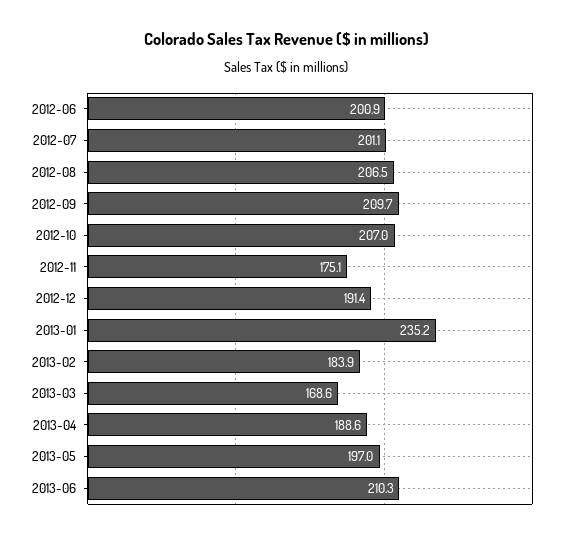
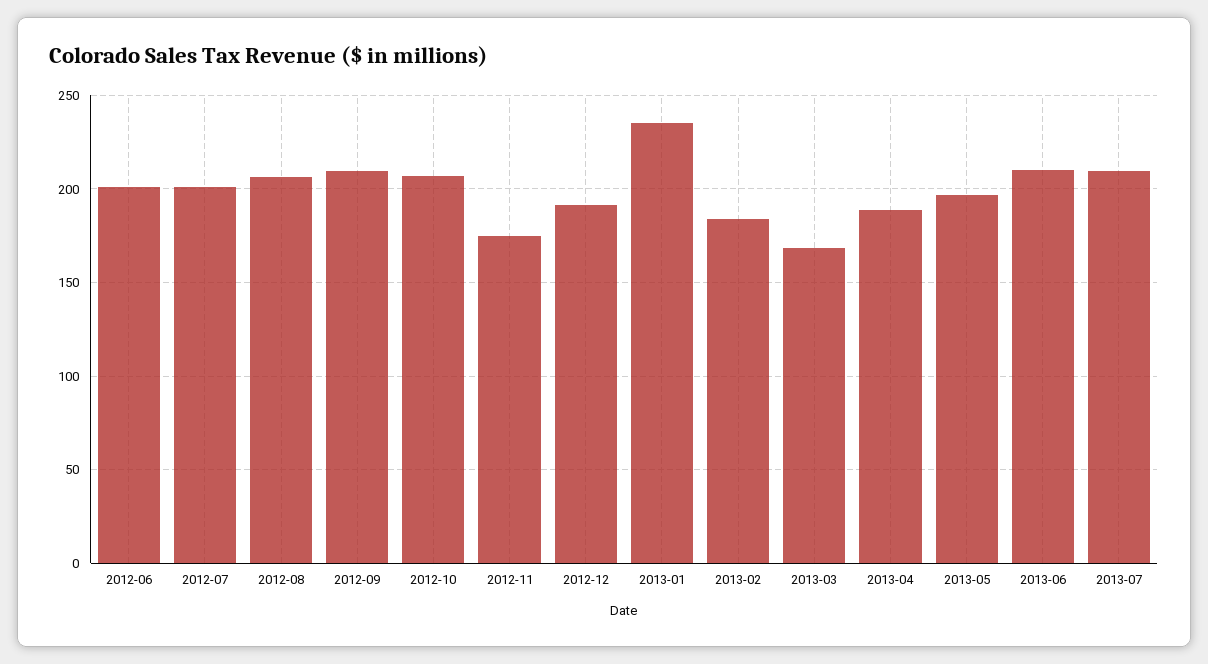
2013-07: none -> 210

